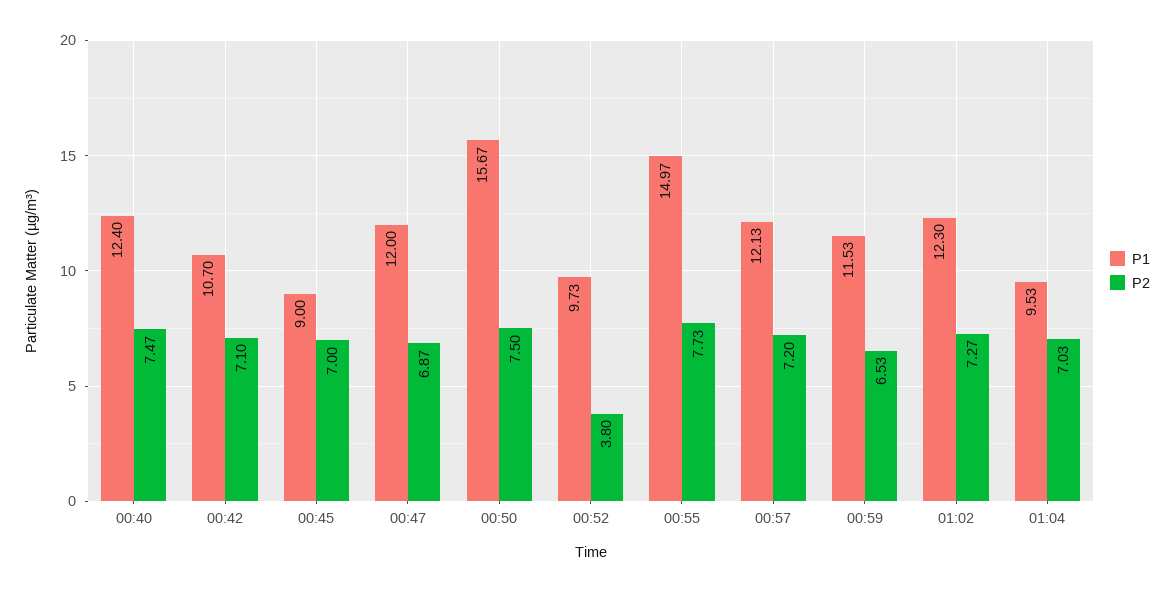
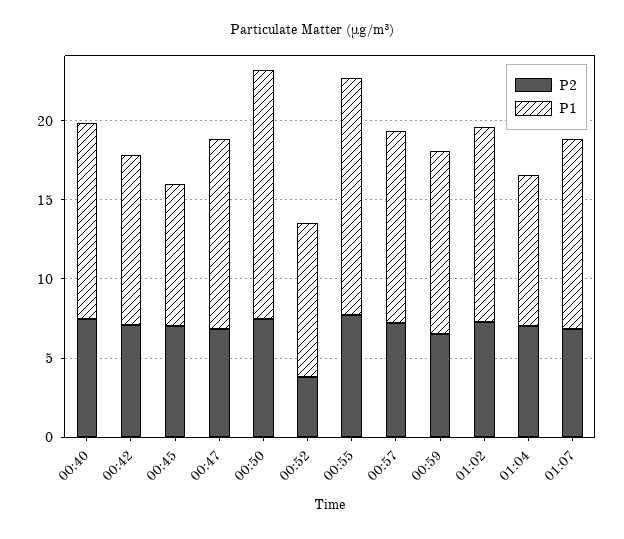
P2, 01:07: none -> 7
P1, 01:07: none -> 12

